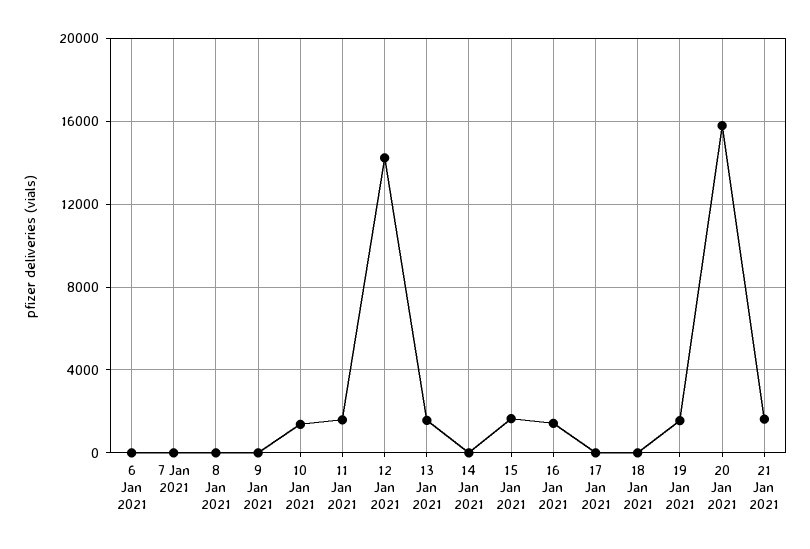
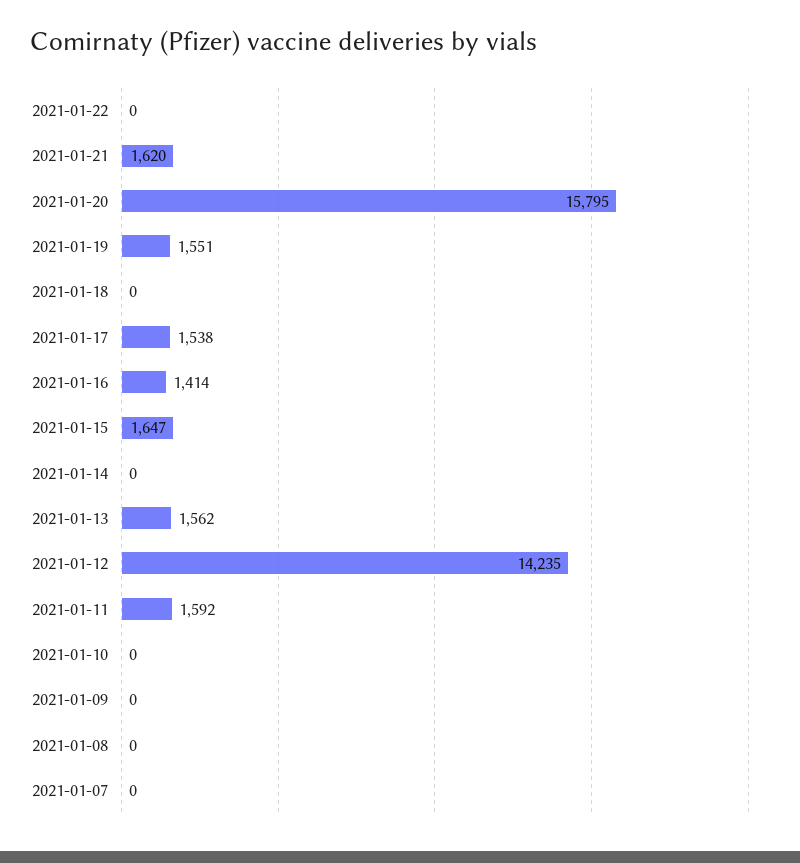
6 Jan 2021: 0 -> none
10 Jan 2021: 1500 -> 0
17 Jan 2021: 0 -> 1538
2021-01-22: none -> 0

